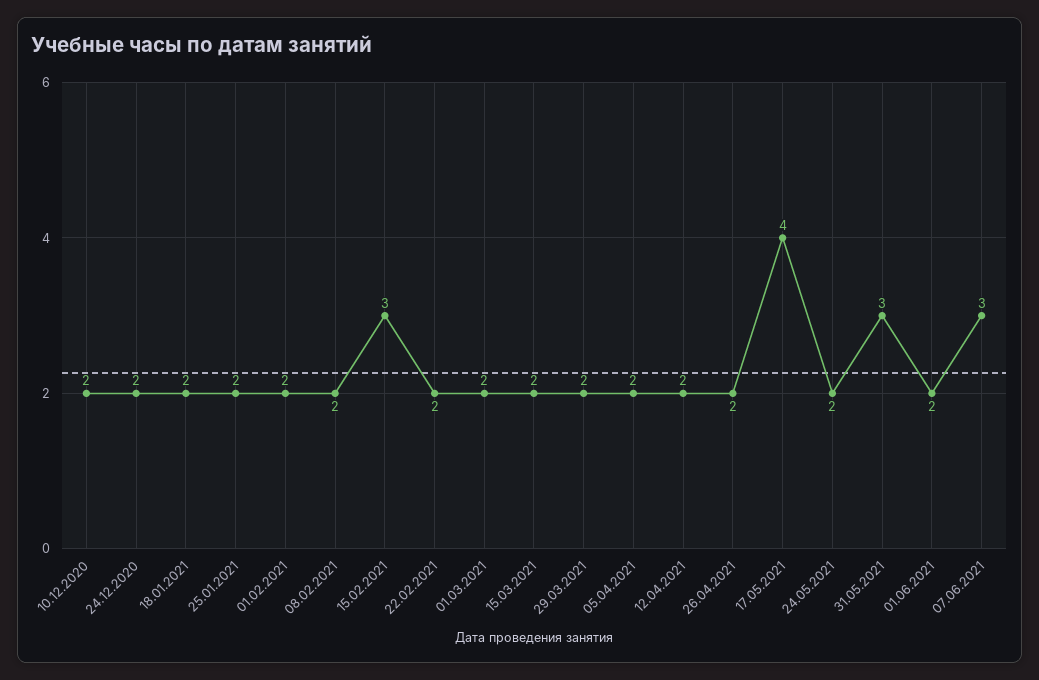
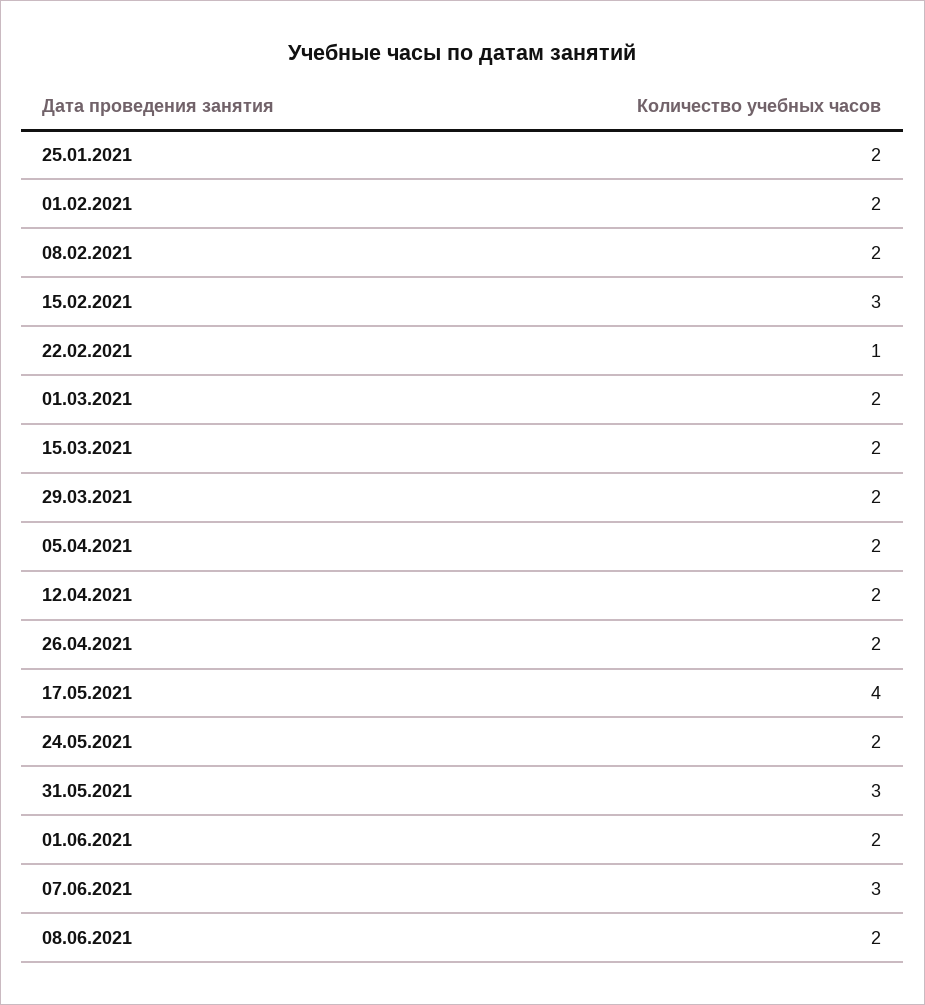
10.12.2020: 2 -> none
24.12.2020: 2 -> none
18.01.2021: 2 -> none
22.02.2021: 2 -> 1
08.06.2021: none -> 2

